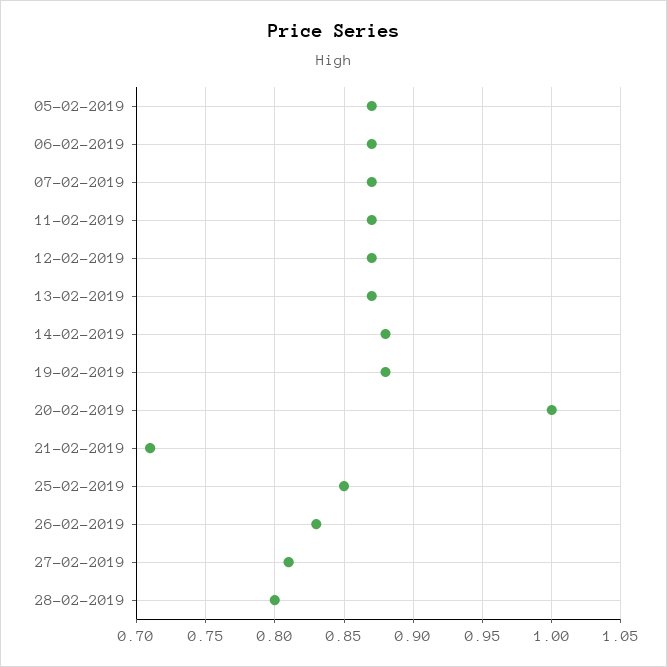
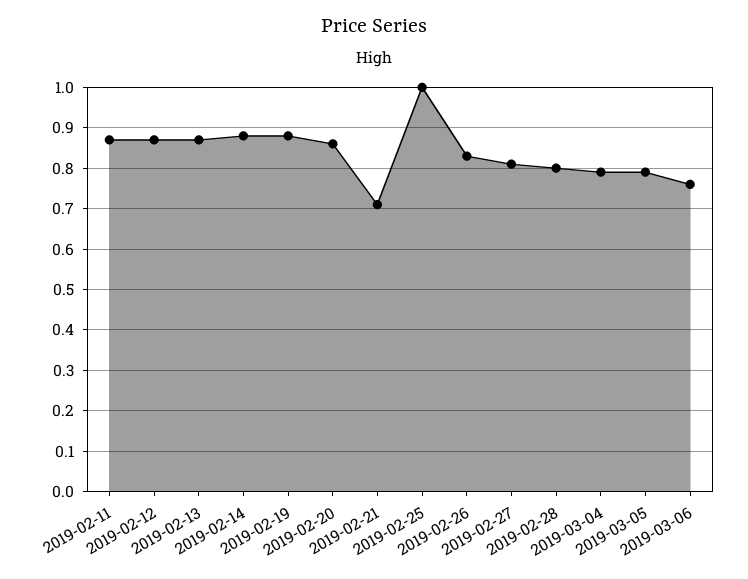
05-02-2019: 0.87 -> none
06-02-2019: 0.87 -> none
07-02-2019: 0.87 -> none
20-02-2019: 1 -> 0.85
25-02-2019: 0.85 -> 1
2019-03-04: none -> 0.8
2019-03-05: none -> 0.8
2019-03-06: none -> 0.75

